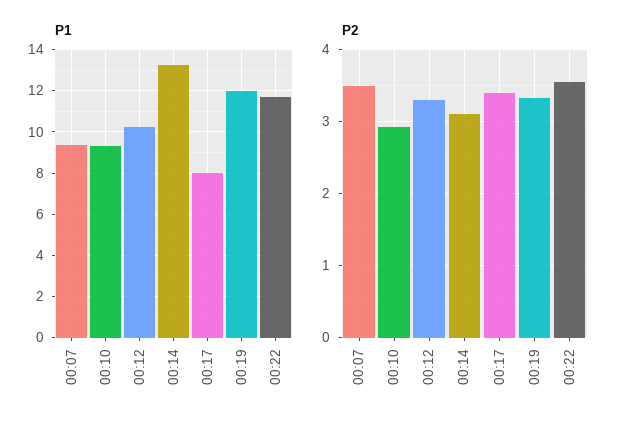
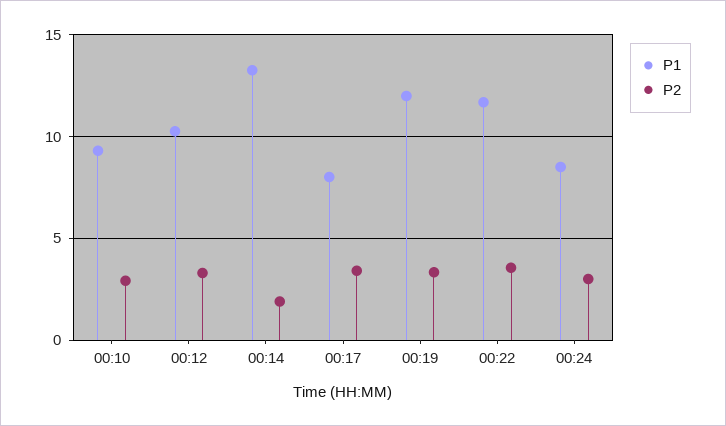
P1, 00:07: 9.5 -> none
P2, 00:07: 3.5 -> none
P2, 00:14: 3.1 -> 2
P1, 00:24: none -> 8.5
P2, 00:24: none -> 3

